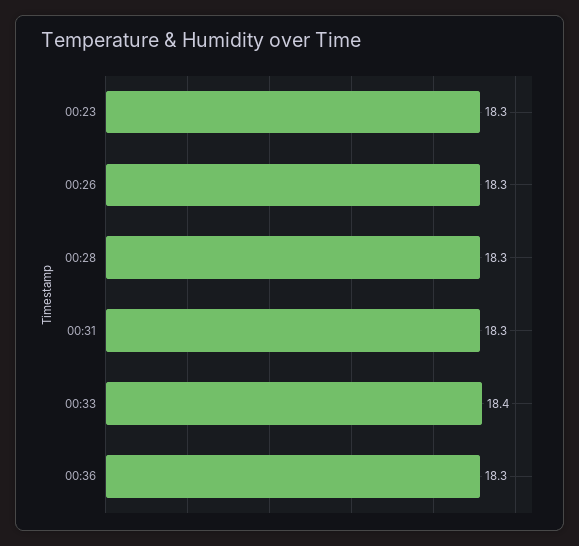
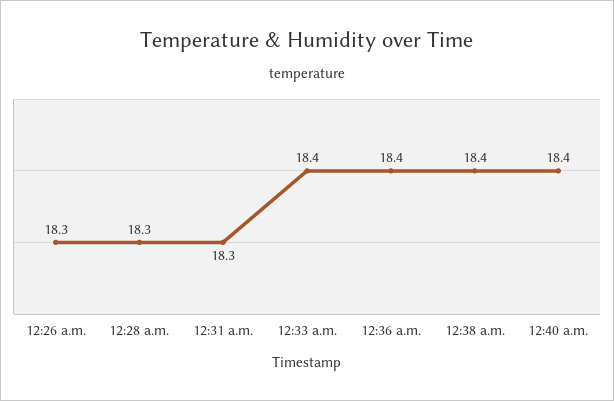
00:23: 18.3 -> none
00:36: 18.3 -> 18.4
12:38 a.m.: none -> 18.4
12:40 a.m.: none -> 18.4

